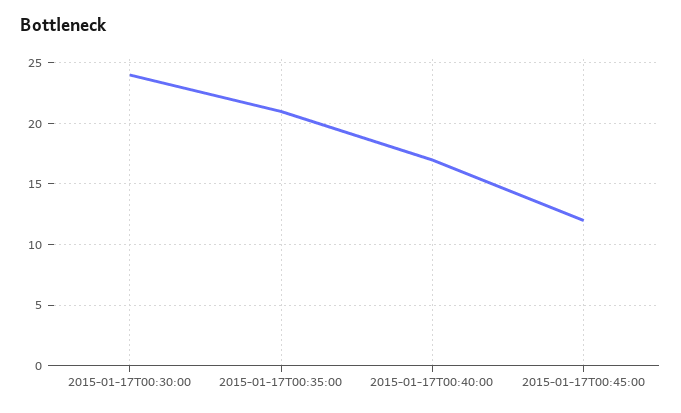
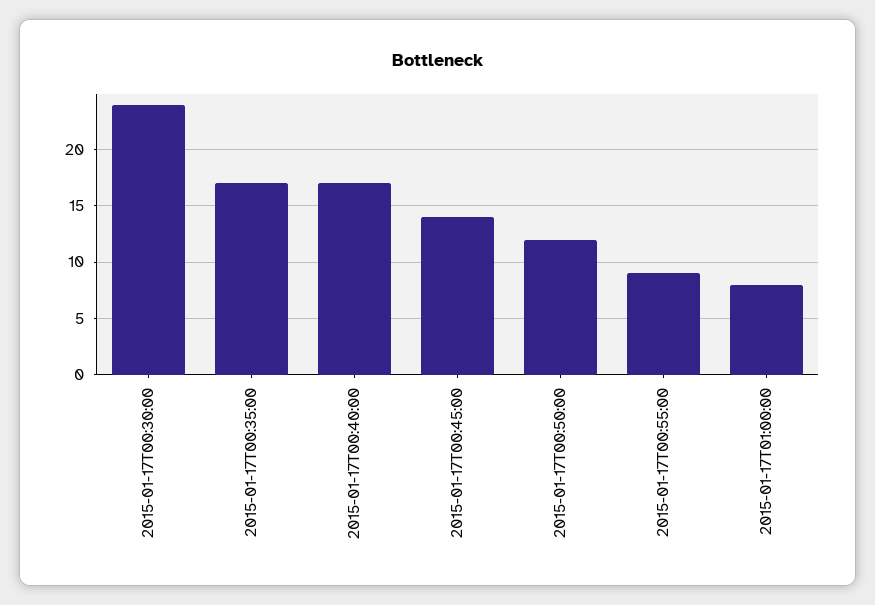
2015-01-17T00:35:00: 21 -> 17
2015-01-17T00:45:00: 12 -> 14
2015-01-17T00:50:00: none -> 12
2015-01-17T00:55:00: none -> 9
2015-01-17T01:00:00: none -> 8

